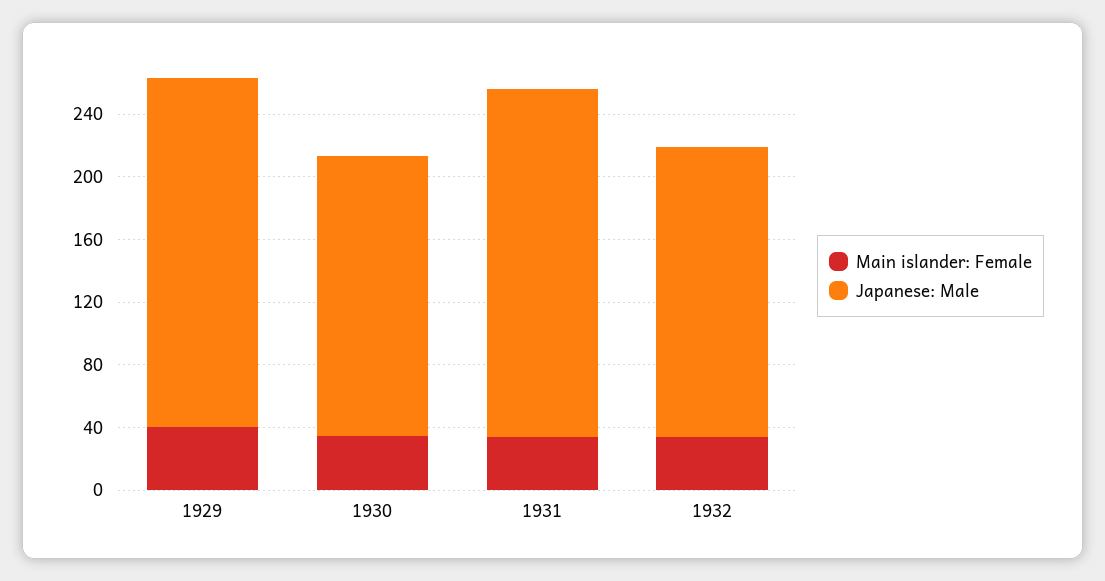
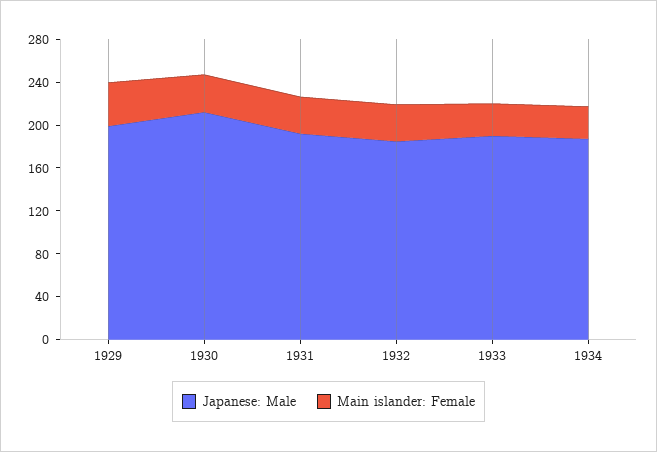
Japanese: Male, 1929: 220 -> 200
Japanese: Male, 1930: 180 -> 210
Japanese: Male, 1931: 220 -> 190
Japanese: Male, 1933: none -> 190
Main islander: Female, 1933: none -> 30
Japanese: Male, 1934: none -> 190
Main islander: Female, 1934: none -> 30

